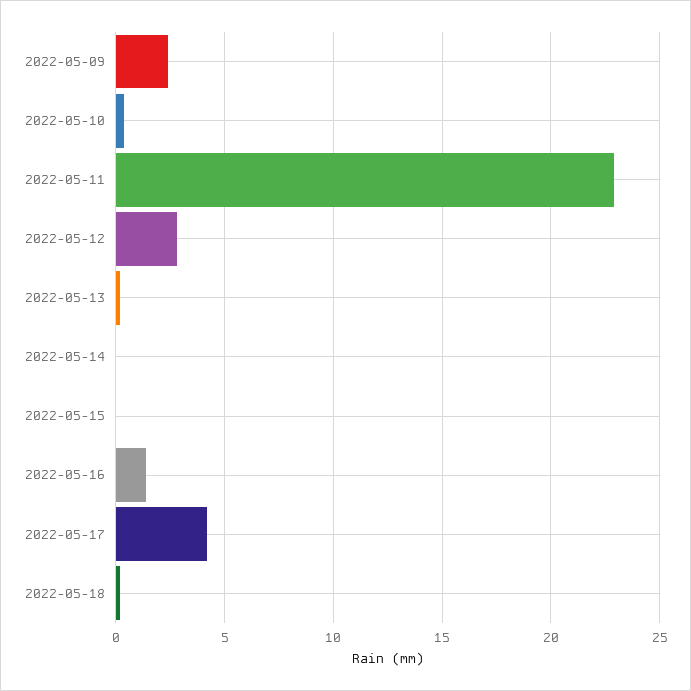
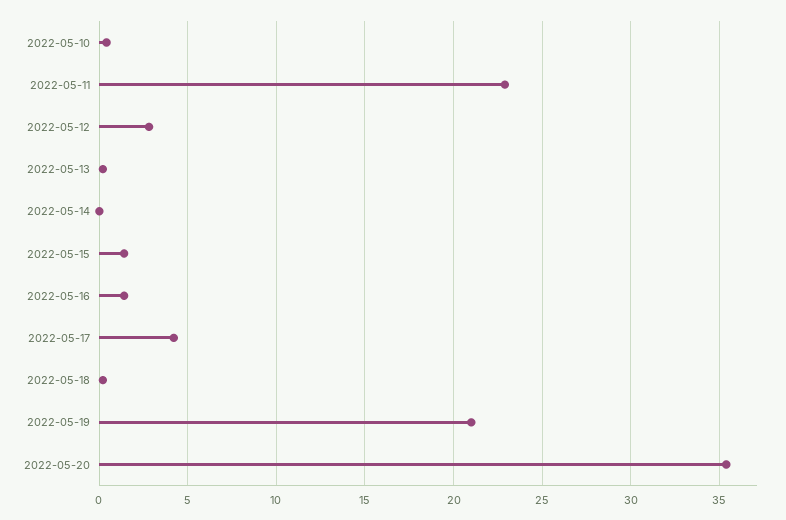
2022-05-09: 2.5 -> none
2022-05-15: 0 -> 1.5
2022-05-19: none -> 21
2022-05-20: none -> 35.5

